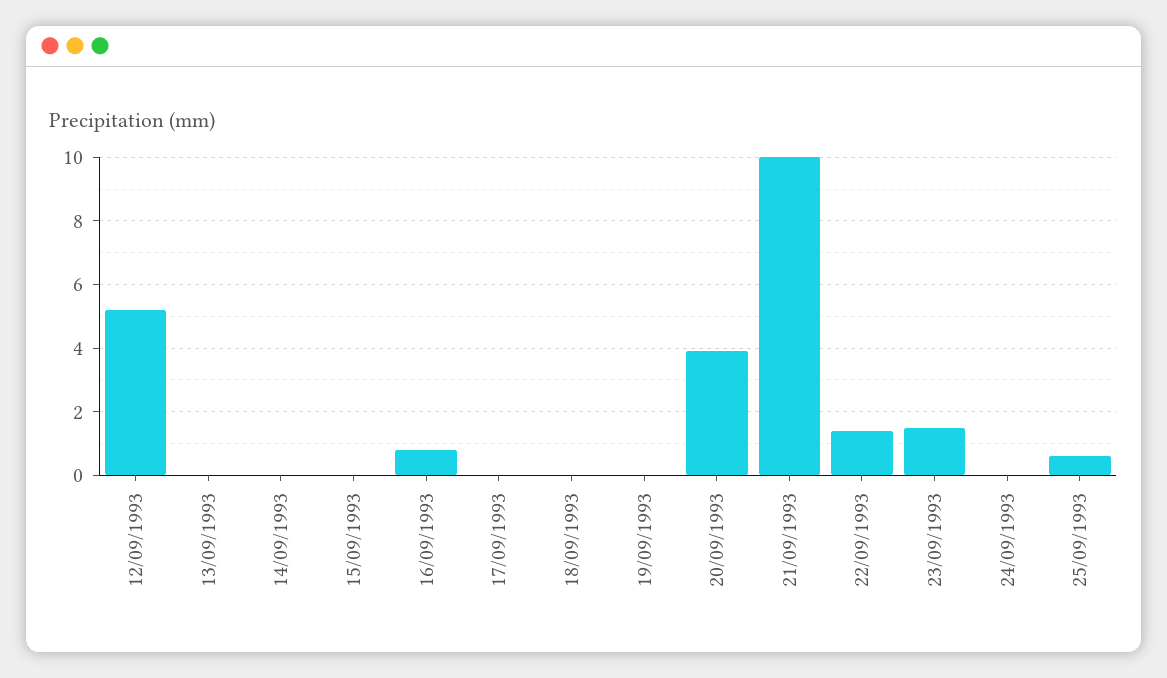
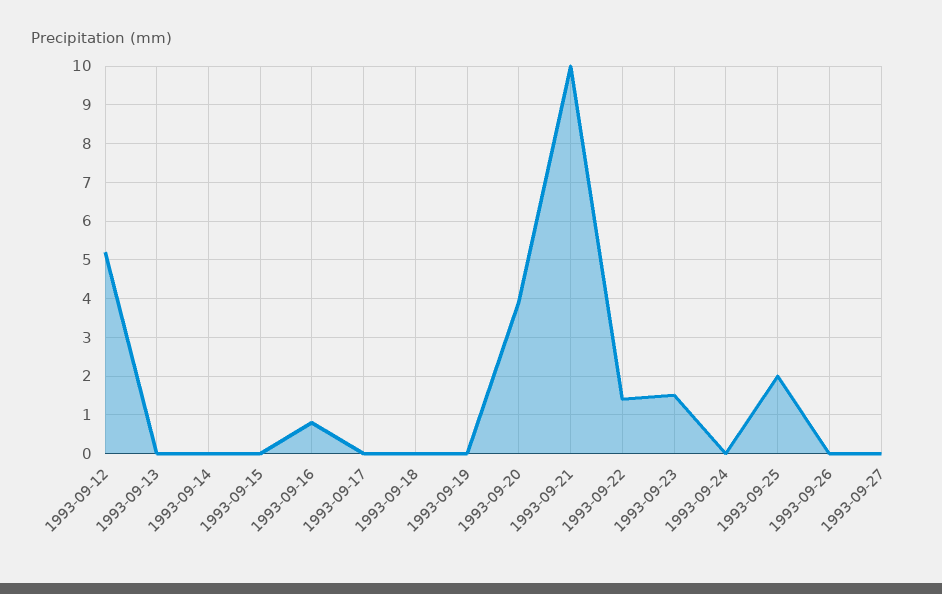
25/09/1993: 0.5 -> 2
1993-09-26: none -> 0
1993-09-27: none -> 0

